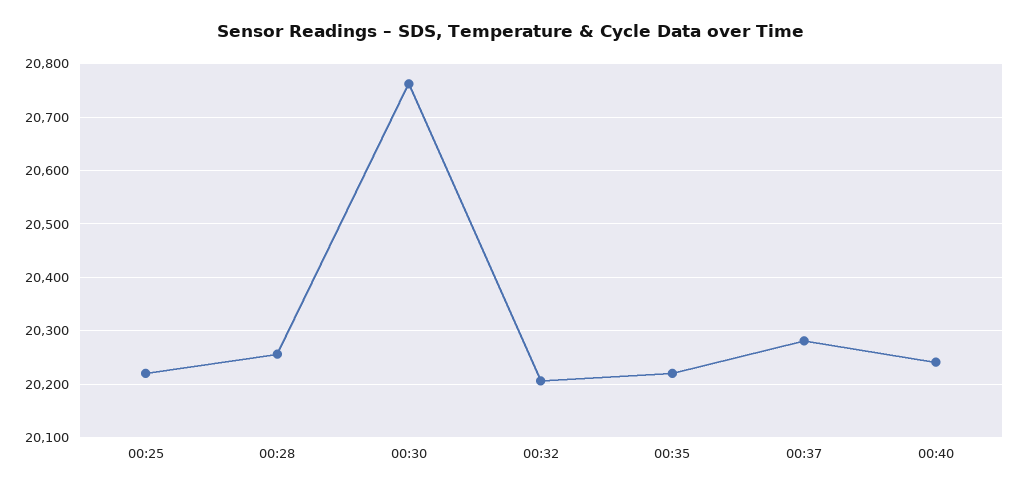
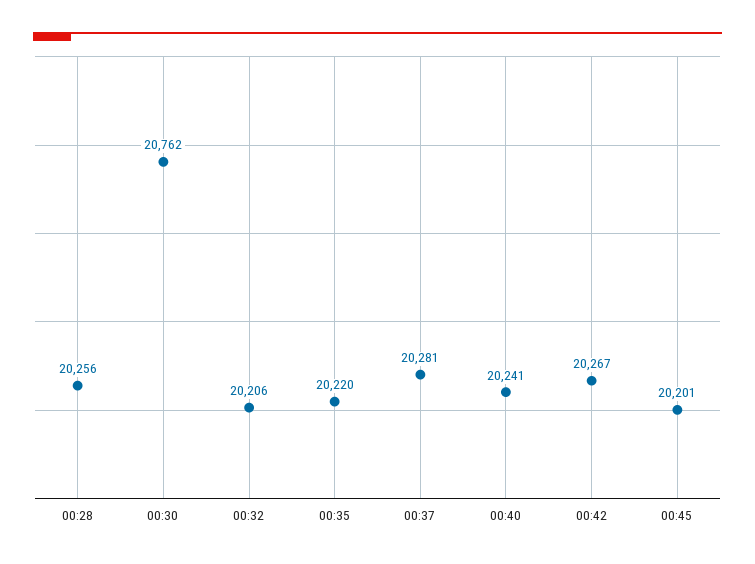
00:25: 20220 -> none
00:42: none -> 20267
00:45: none -> 20201

